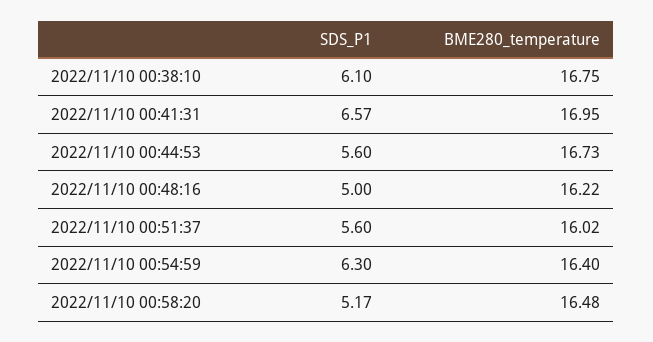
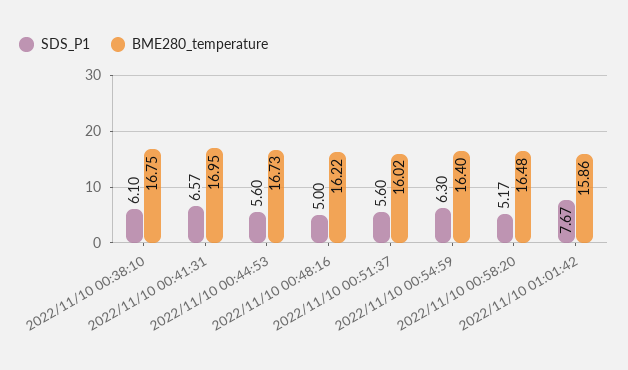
SDS_P1, 2022/11/10 01:01:42: none -> 7.67
BME280_temperature, 2022/11/10 01:01:42: none -> 15.86

